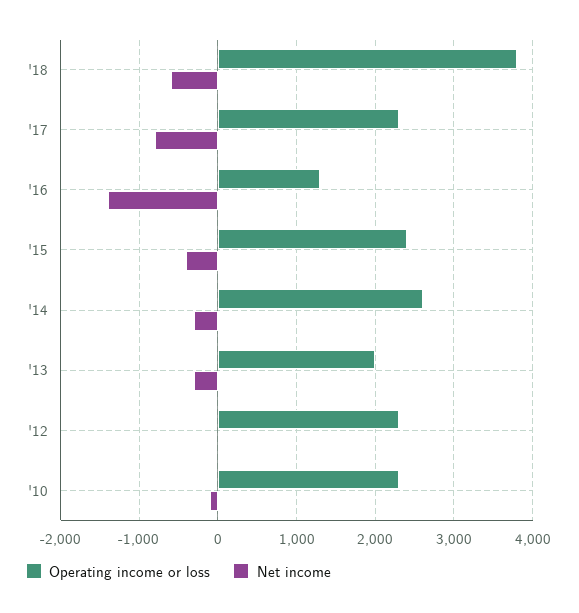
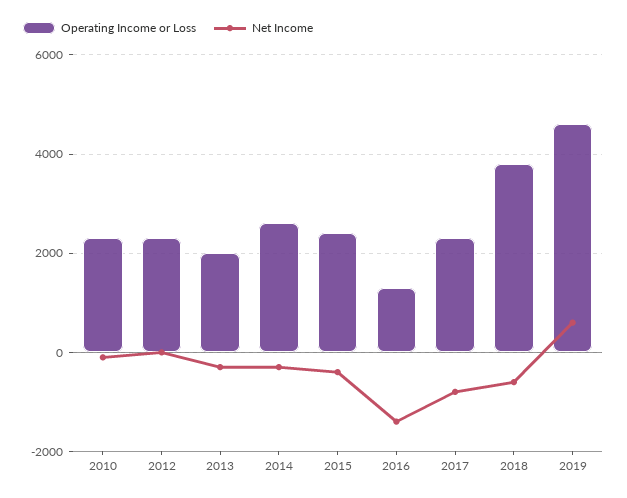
Operating income or loss, 2019: none -> 4600
Net income, 2019: none -> 600

